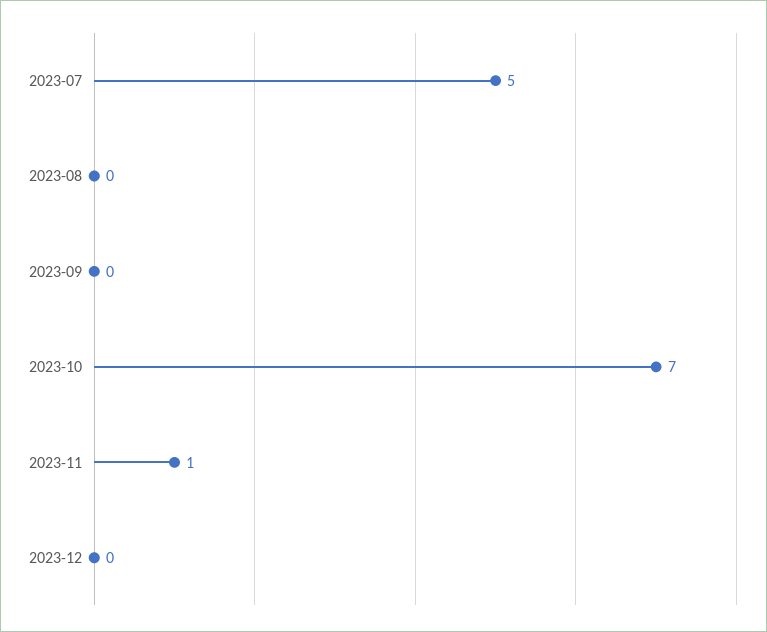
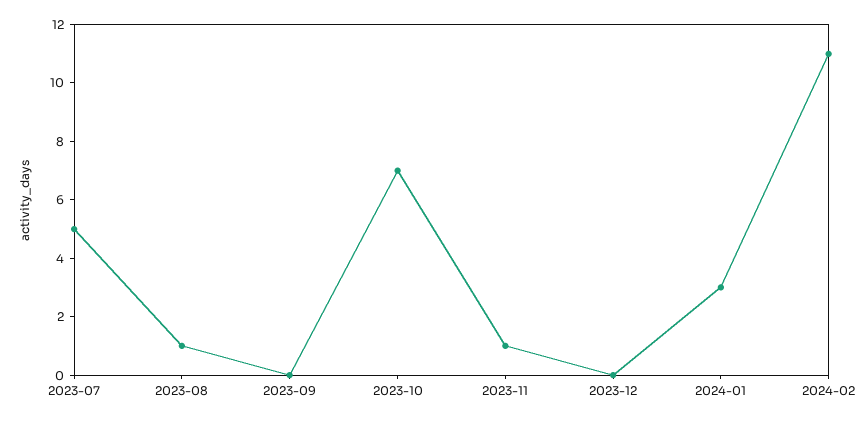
2023-08: 0 -> 1
2024-01: none -> 3
2024-02: none -> 11

